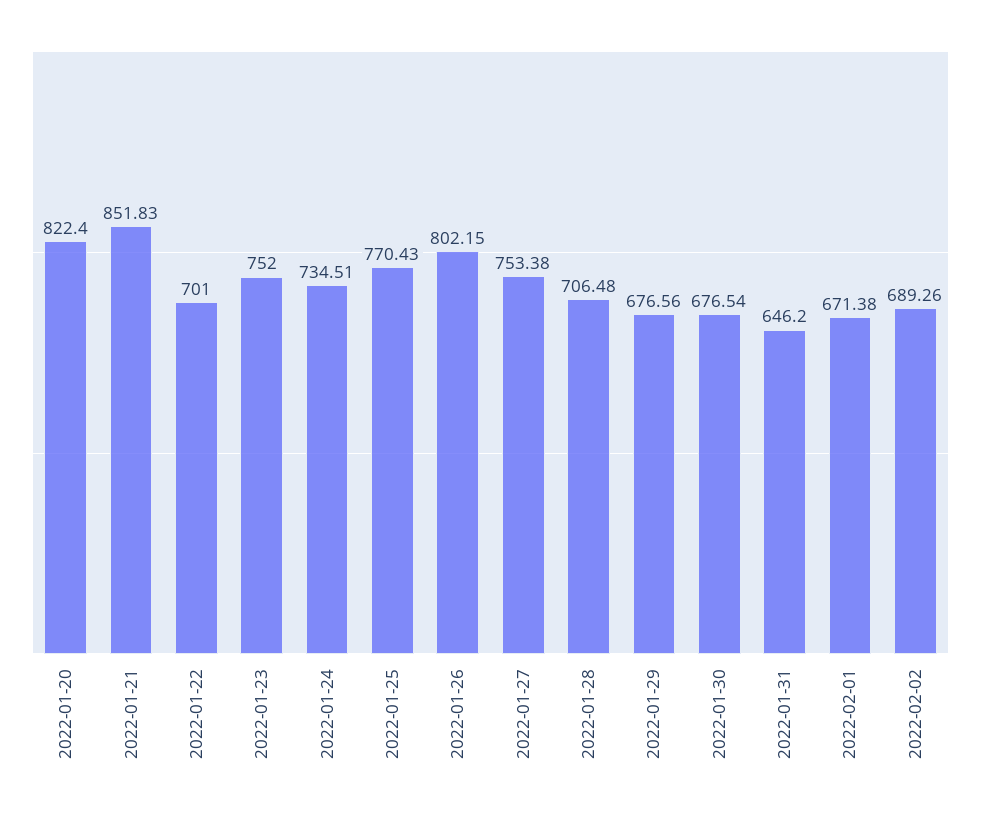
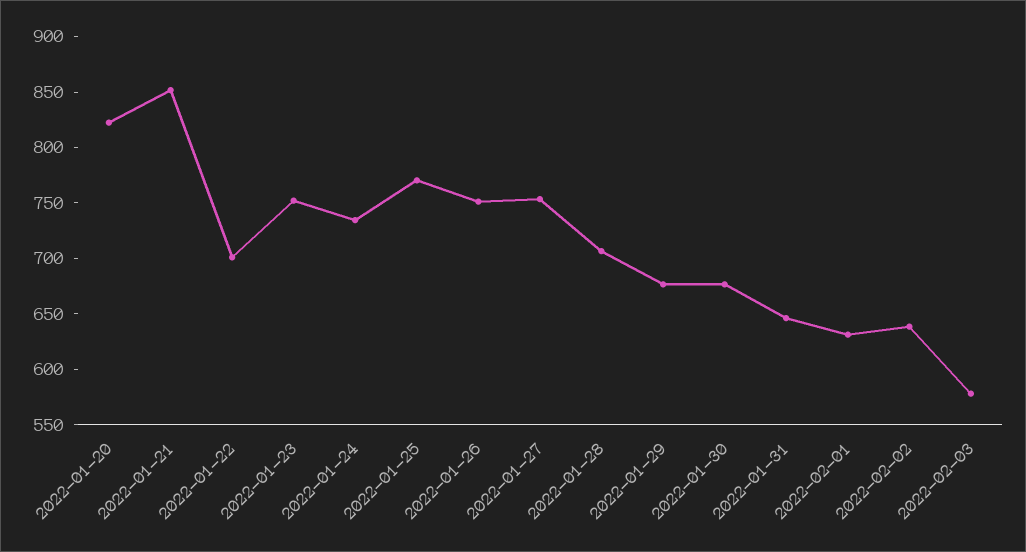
2022-01-26: 802.15 -> 750
2022-02-01: 671.38 -> 630
2022-02-02: 689.26 -> 640
2022-02-03: none -> 580

